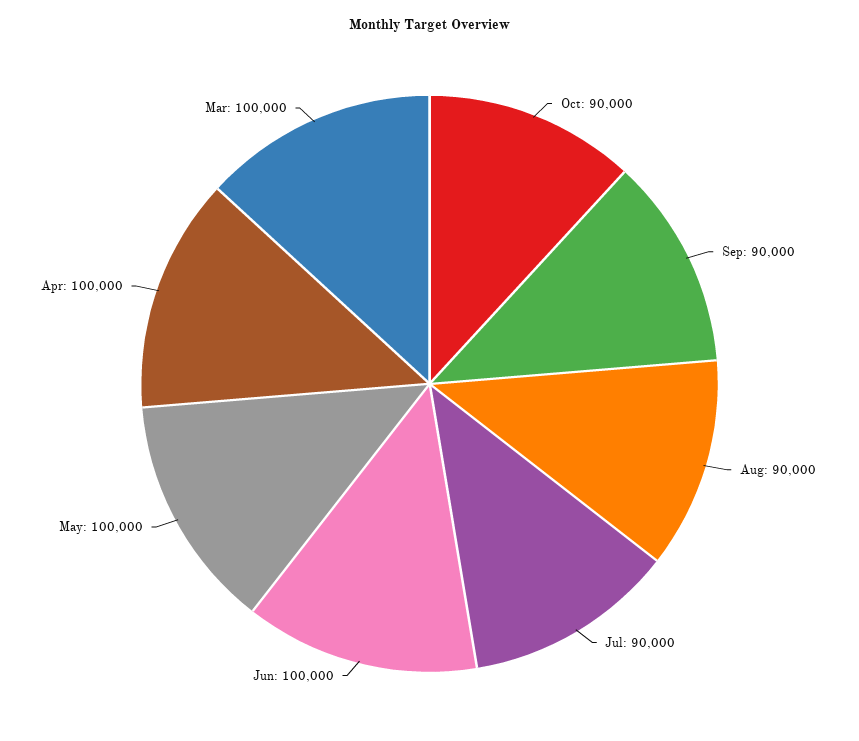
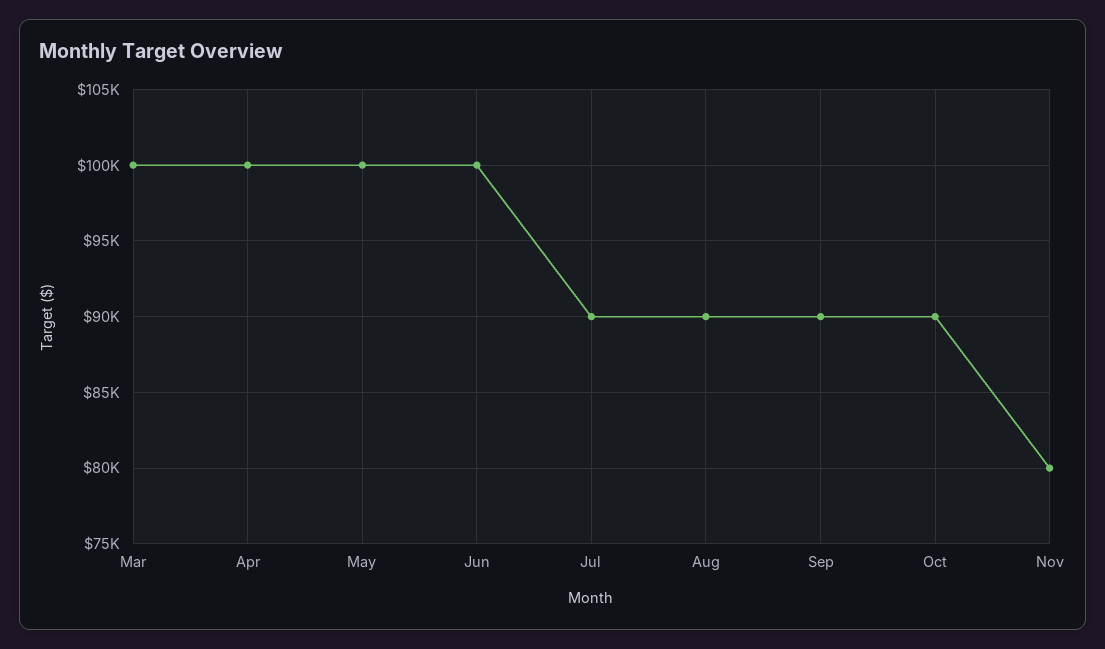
Nov: none -> 80000

